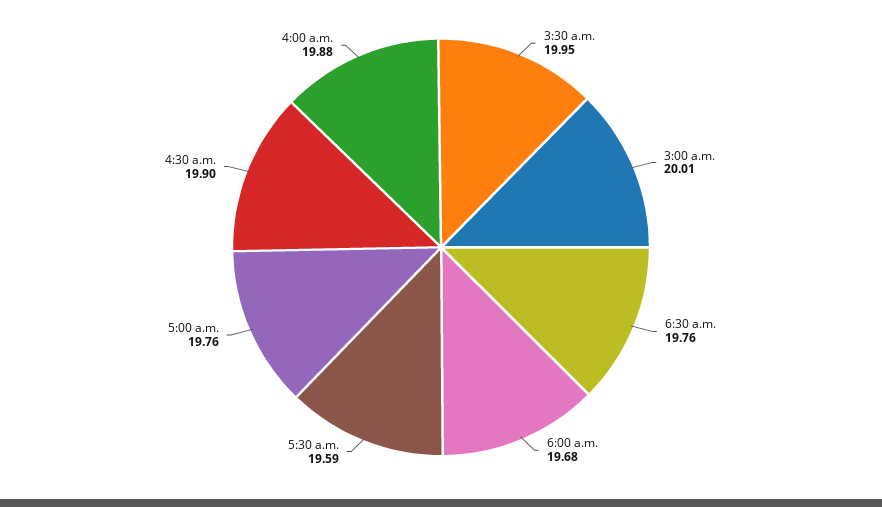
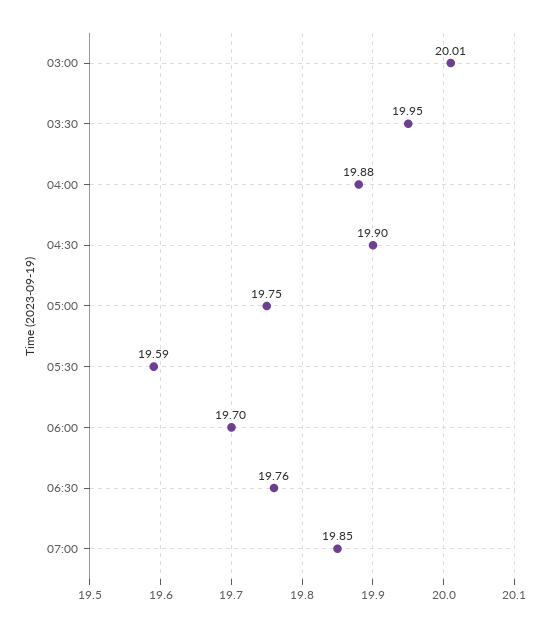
6:00 a.m.: 19.68 -> 19.7
5:00 a.m.: 19.76 -> 19.75
07:00: none -> 19.85

